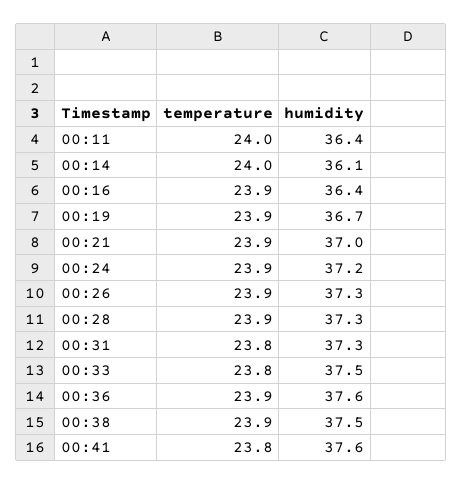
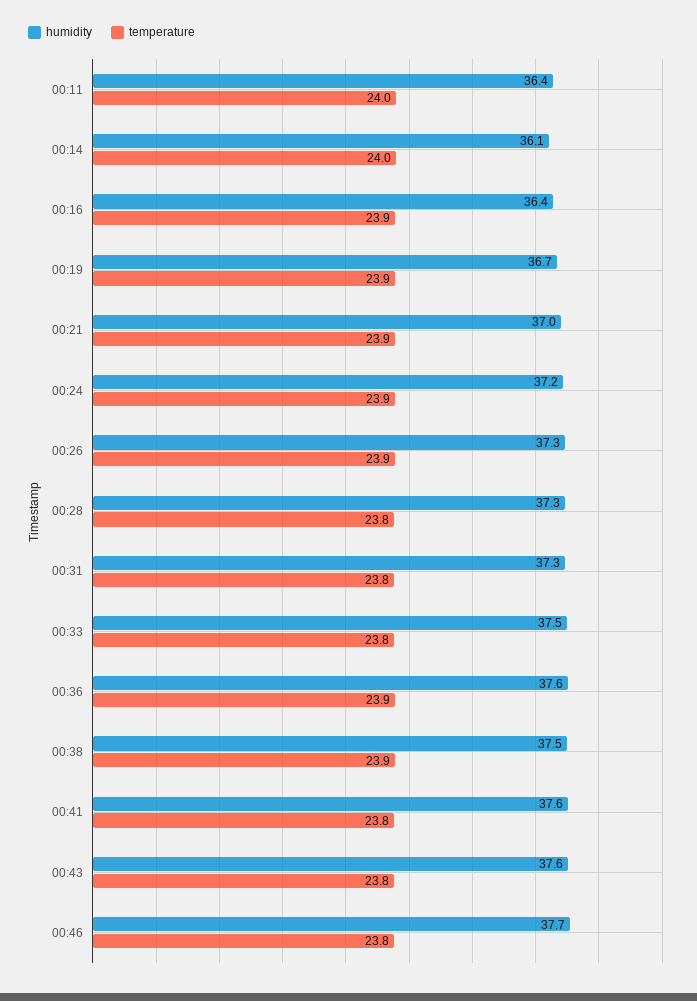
temperature, 00:28: 23.9 -> 23.8
humidity, 00:43: none -> 37.6
temperature, 00:43: none -> 23.8
humidity, 00:46: none -> 37.7
temperature, 00:46: none -> 23.8

